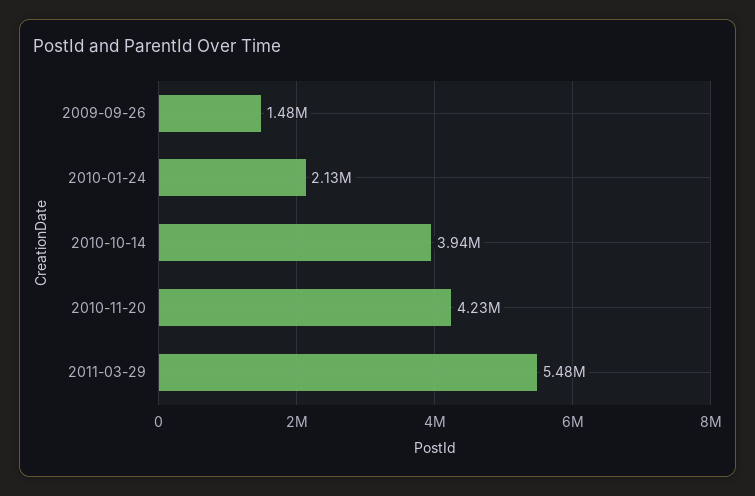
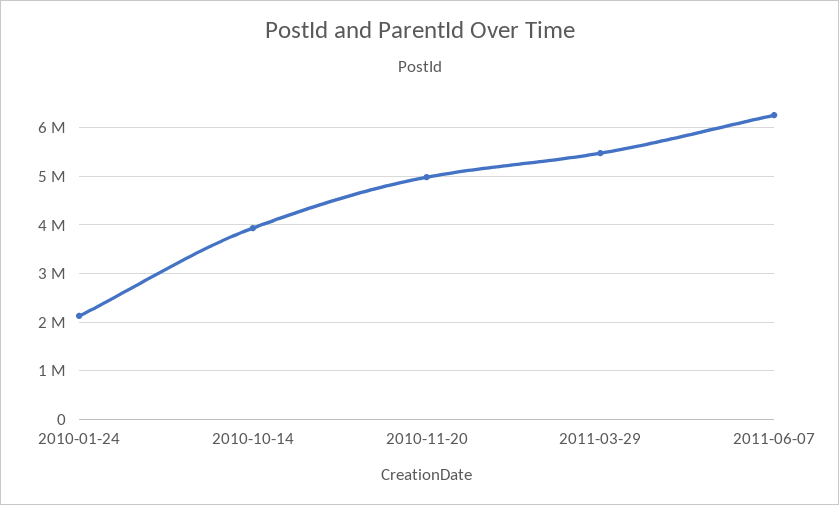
2009-09-26: 1480000 -> none
2010-11-20: 4230000 -> 5000000
2011-06-07: none -> 6200000

